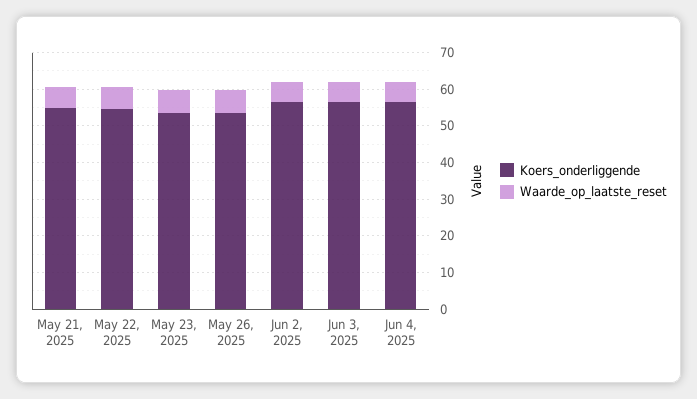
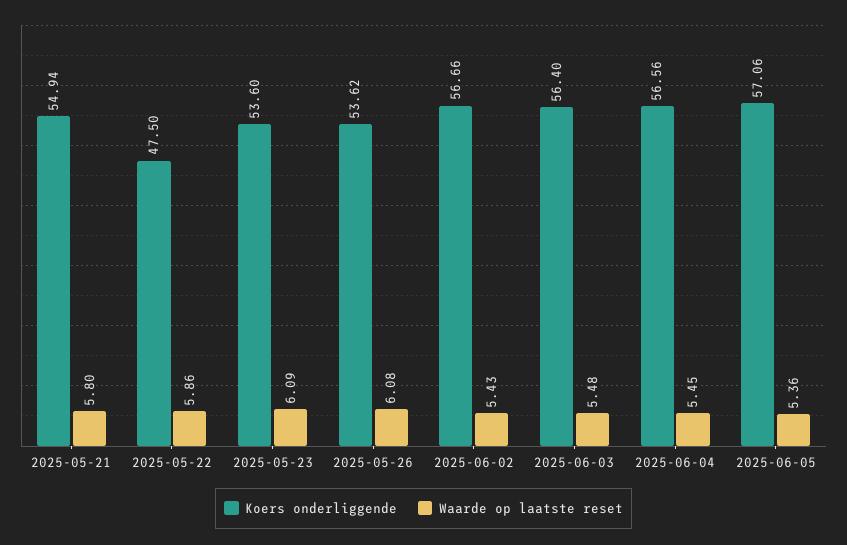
Koers_onderliggende, May 22, 2025: 55 -> 47.5
Koers_onderliggende, 2025-06-05: none -> 57.06
Waarde_op_laatste_reset, 2025-06-05: none -> 5.36

